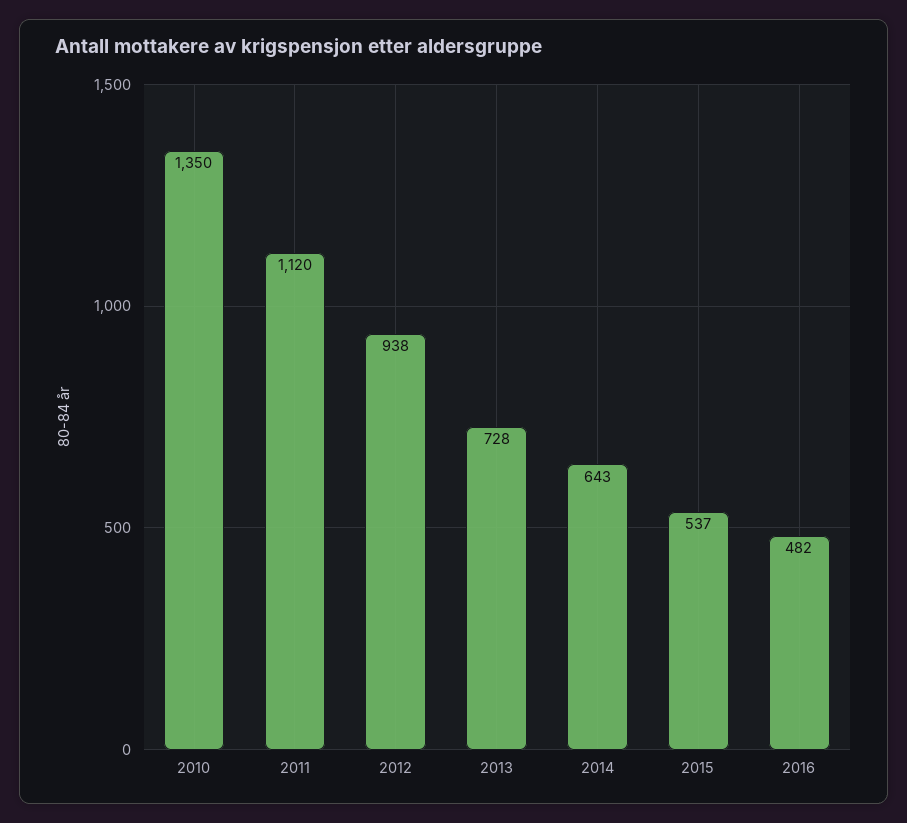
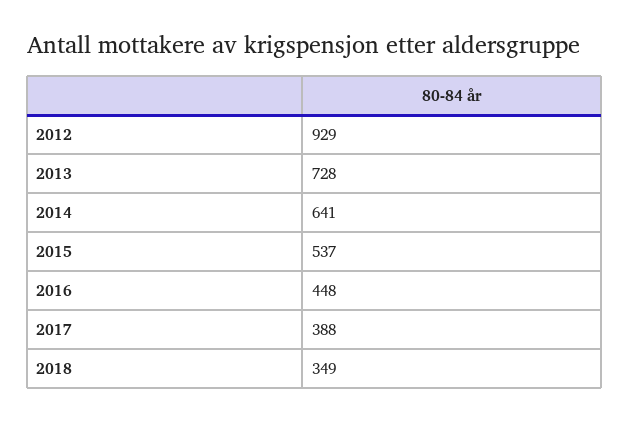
2010: 1350 -> none
2011: 1120 -> none
2012: 938 -> 929
2014: 643 -> 641
2016: 482 -> 448
2017: none -> 388
2018: none -> 349

